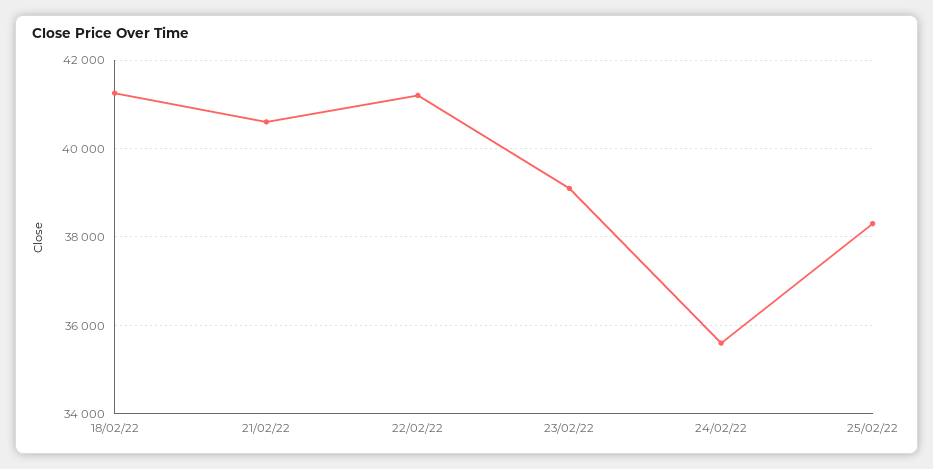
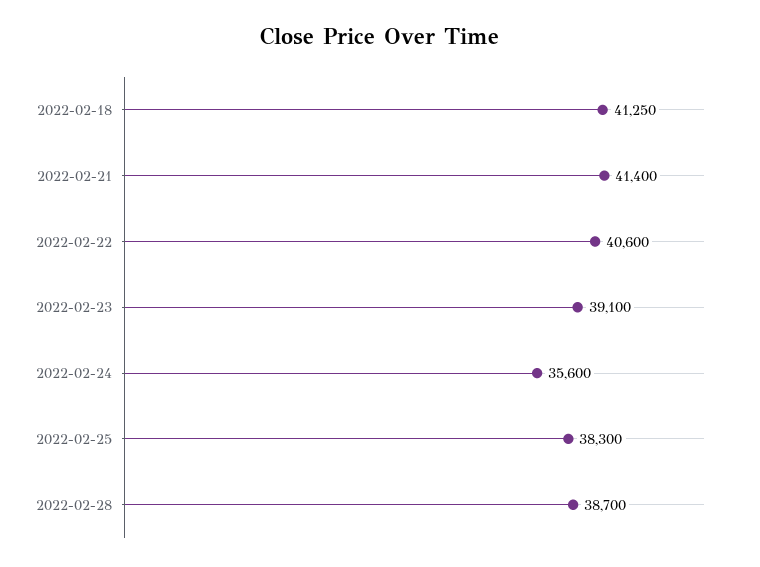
21/02/22: 40600 -> 41400
22/02/22: 41200 -> 40600
2022-02-28: none -> 38700

